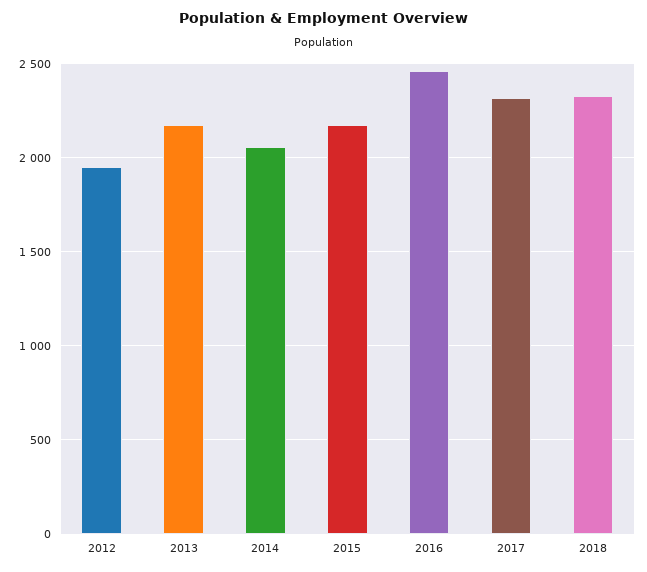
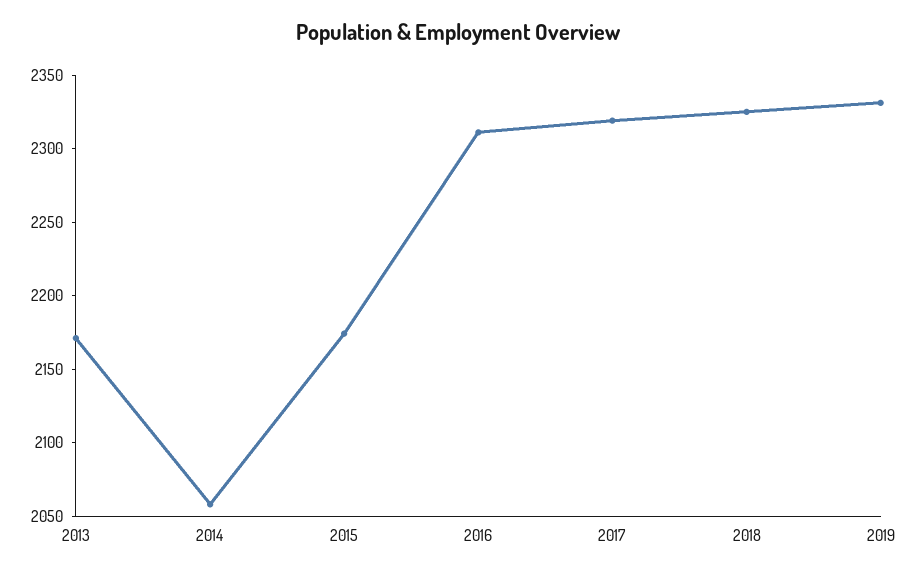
2012: 1950 -> none
2016: 2450 -> 2310
2019: none -> 2330

